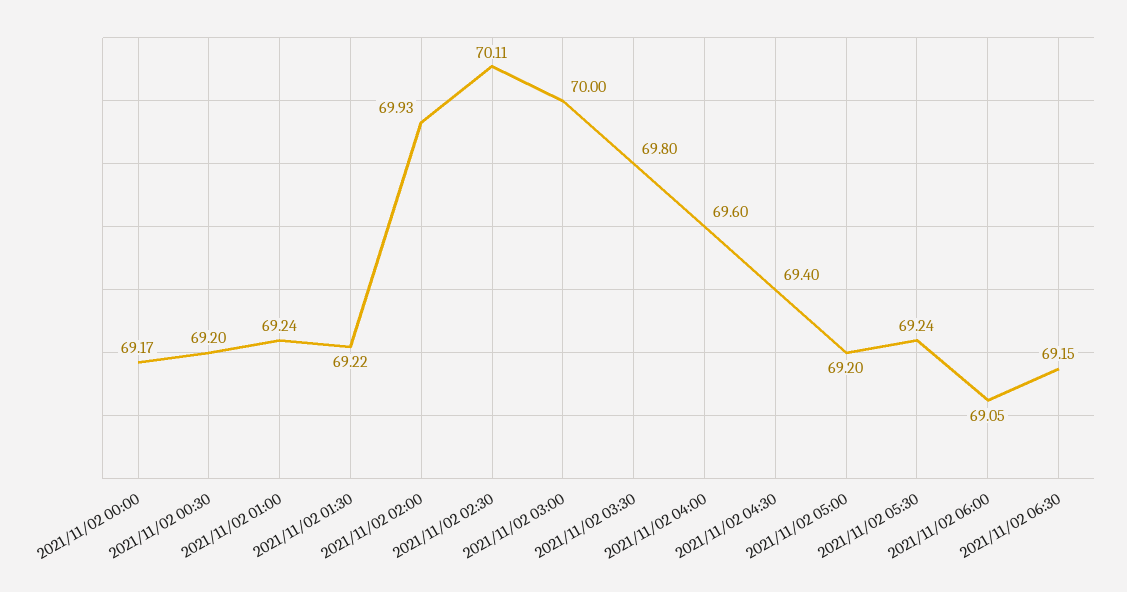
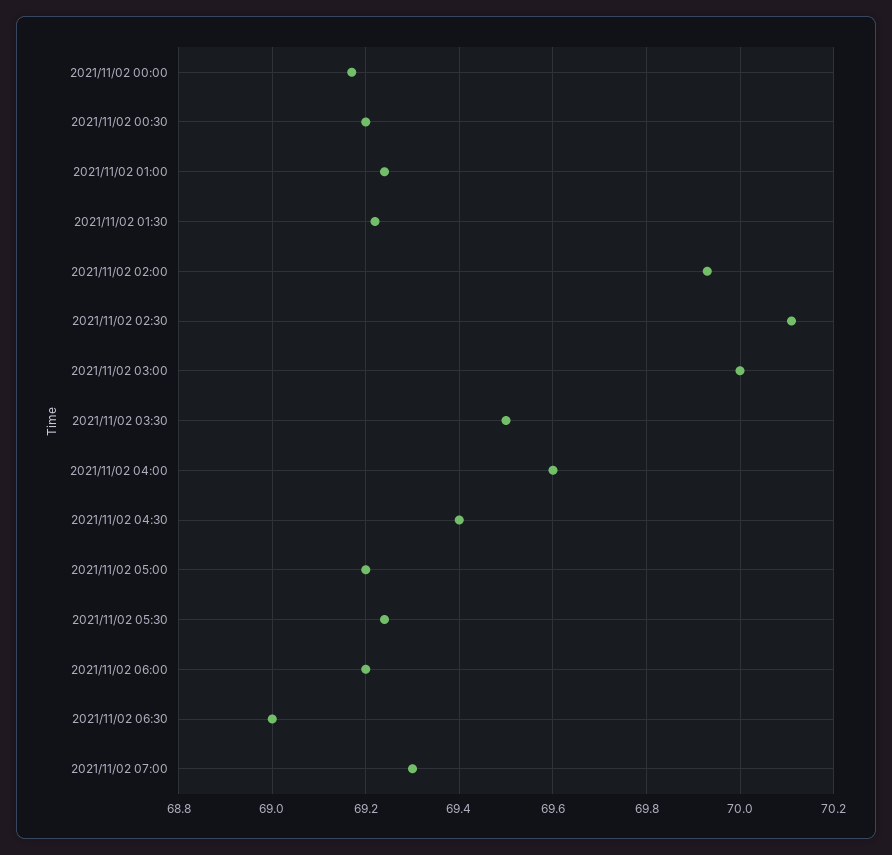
2021/11/02 03:30: 69.8 -> 69.5
2021/11/02 06:00: 69.05 -> 69.2
2021/11/02 06:30: 69.15 -> 69
2021/11/02 07:00: none -> 69.3

